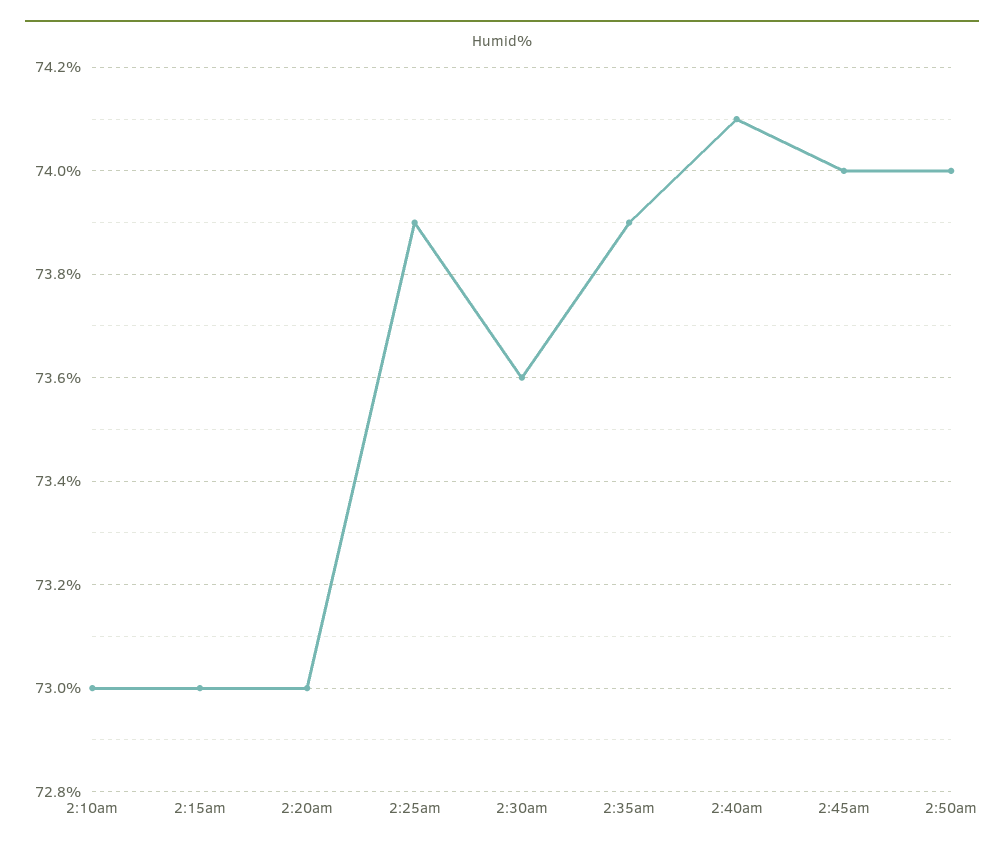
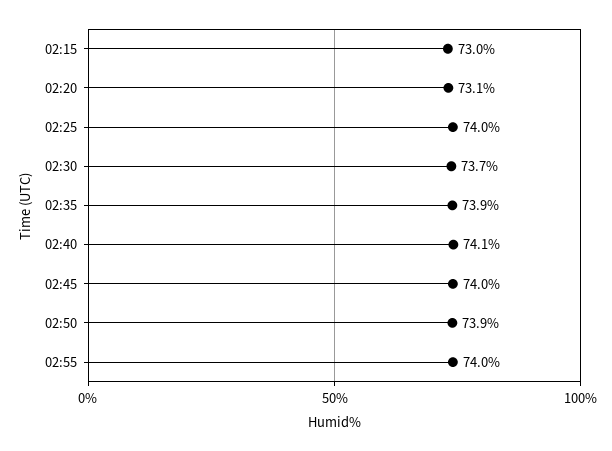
2:10am: 73 -> none
2:20am: 73 -> 73.1
2:25am: 73.9 -> 74
2:30am: 73.6 -> 73.7
2:50am: 74 -> 73.9
02:55: none -> 74

